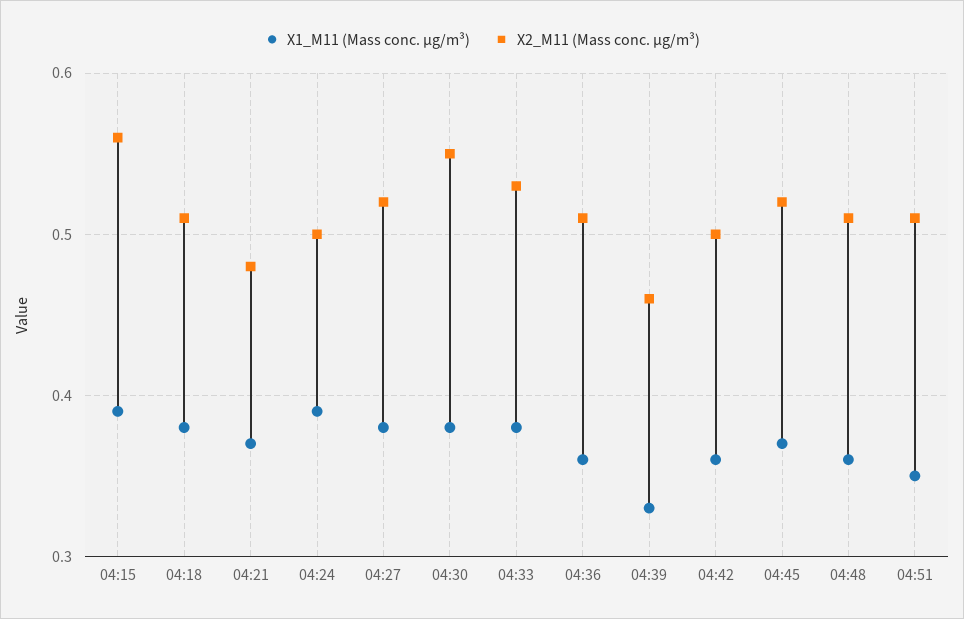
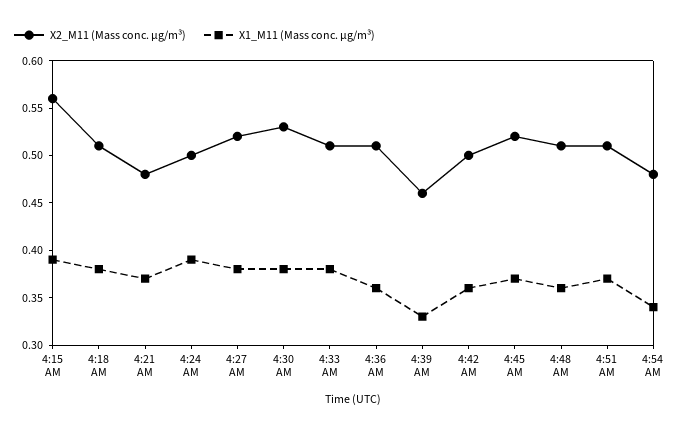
X2_M11 (Mass conc. μg/m³), 04:30: 0.55 -> 0.53
X2_M11 (Mass conc. μg/m³), 04:33: 0.53 -> 0.51
X1_M11 (Mass conc. μg/m³), 04:51: 0.35 -> 0.37
X2_M11 (Mass conc. μg/m³), 4:54 AM: none -> 0.48
X1_M11 (Mass conc. μg/m³), 4:54 AM: none -> 0.34

